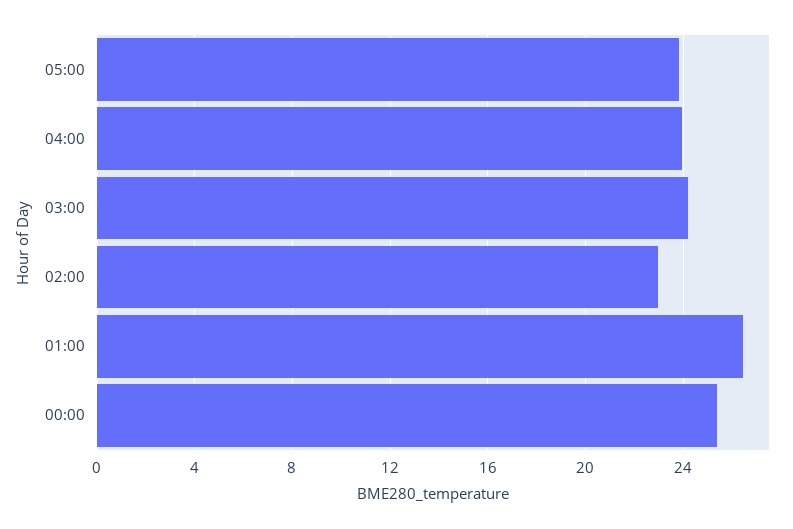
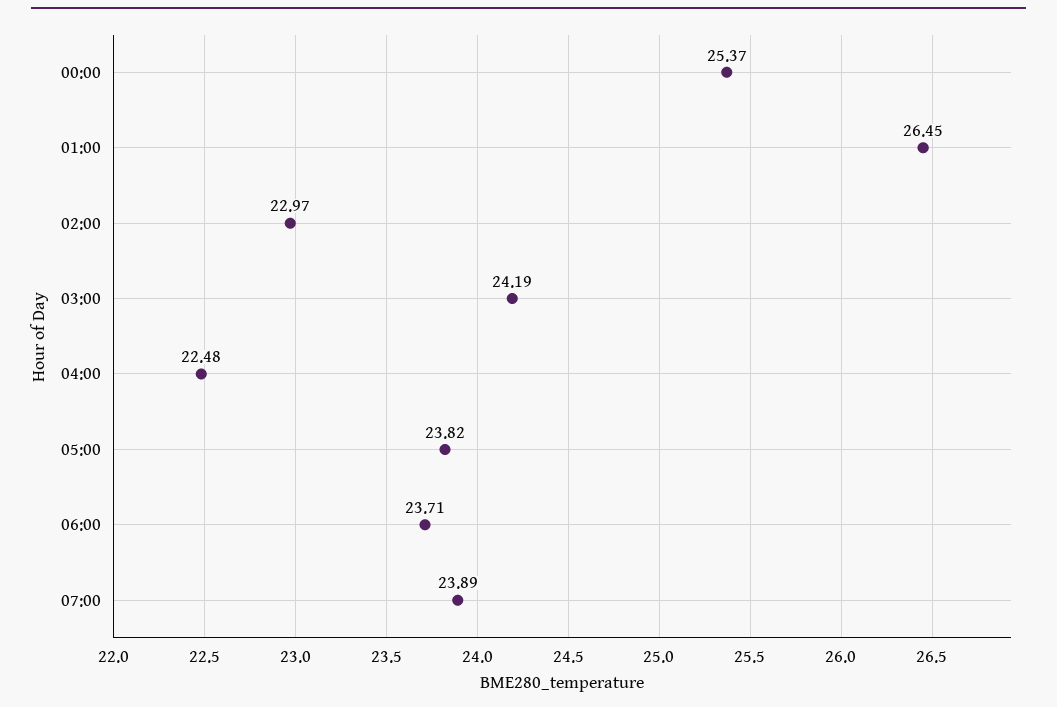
04:00: 24 -> 22.48
06:00: none -> 23.71
07:00: none -> 23.89

